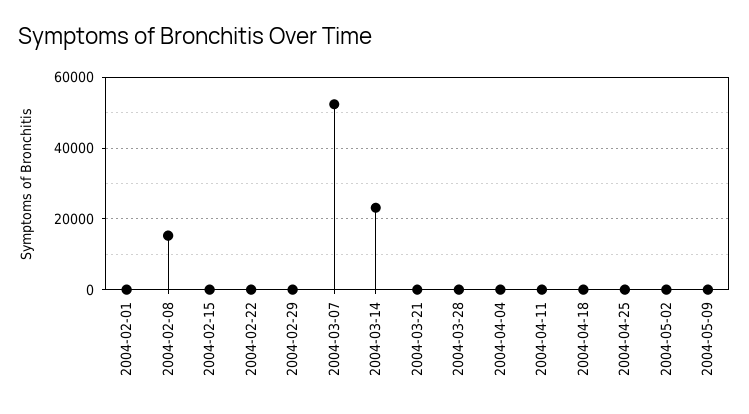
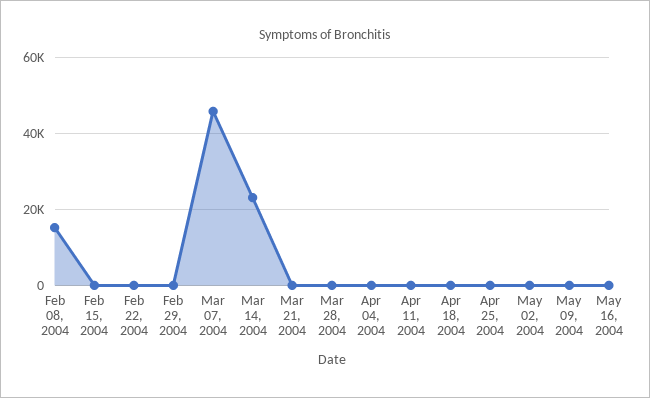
2004-02-01: 0 -> none
2004-03-07: 52000 -> 46000
May 16, 2004: none -> 0

